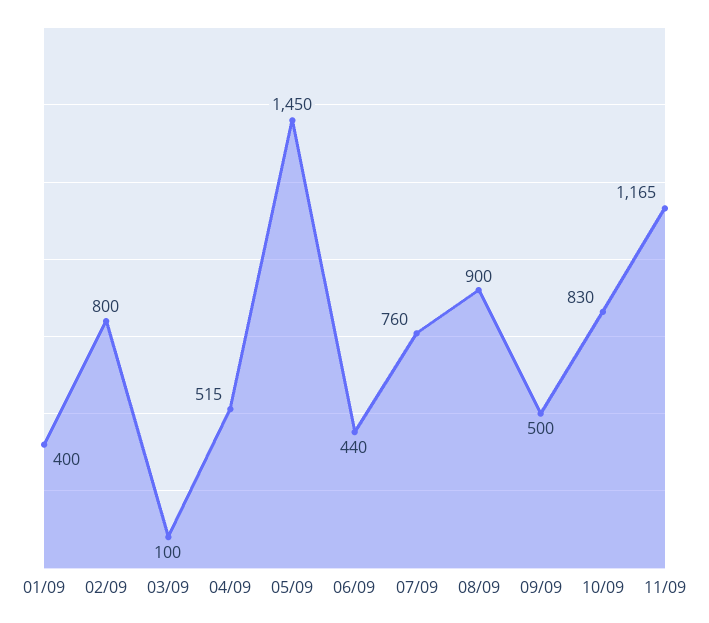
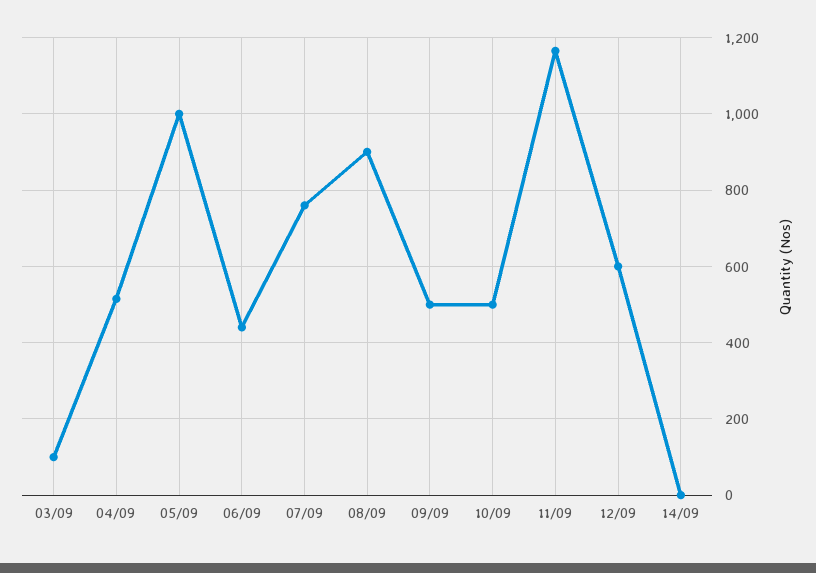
01/09: 400 -> none
02/09: 800 -> none
05/09: 1450 -> 1000
10/09: 830 -> 500
12/09: none -> 600
14/09: none -> 0

